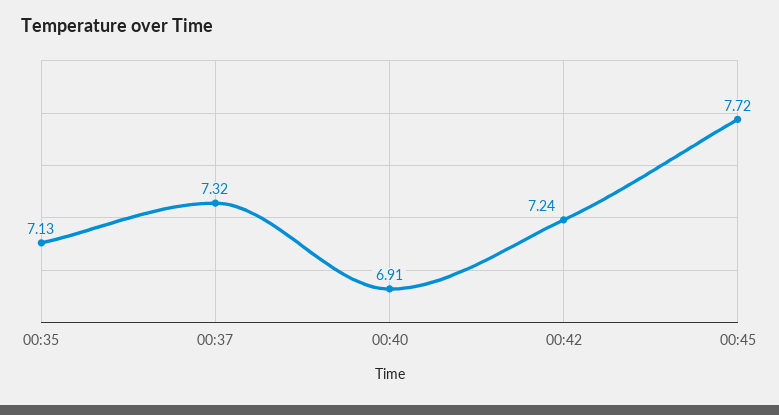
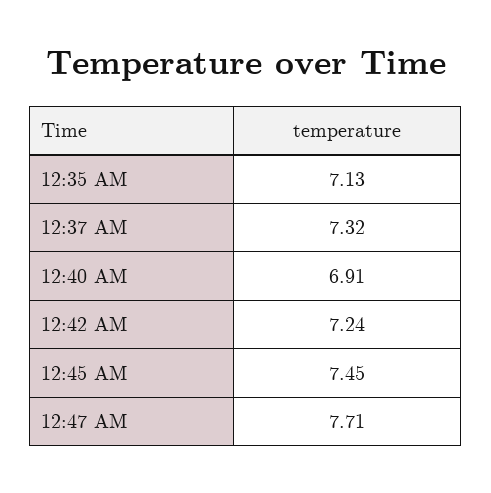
00:45: 7.72 -> 7.45
12:47 AM: none -> 7.71

